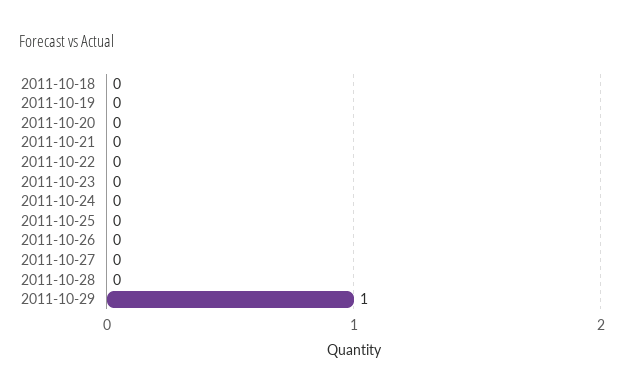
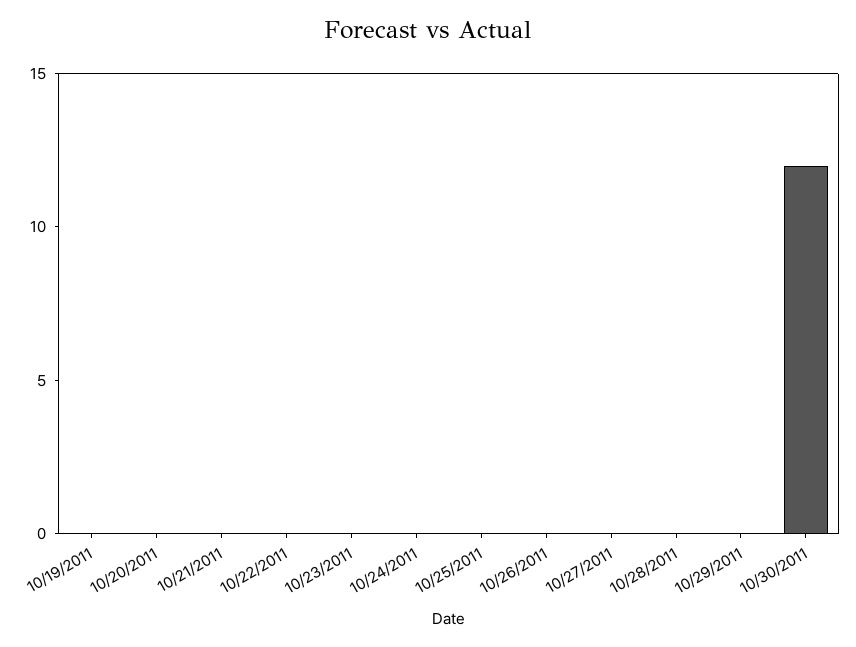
2011-10-18: 0 -> none
2011-10-29: 1 -> 0
10/30/2011: none -> 12

